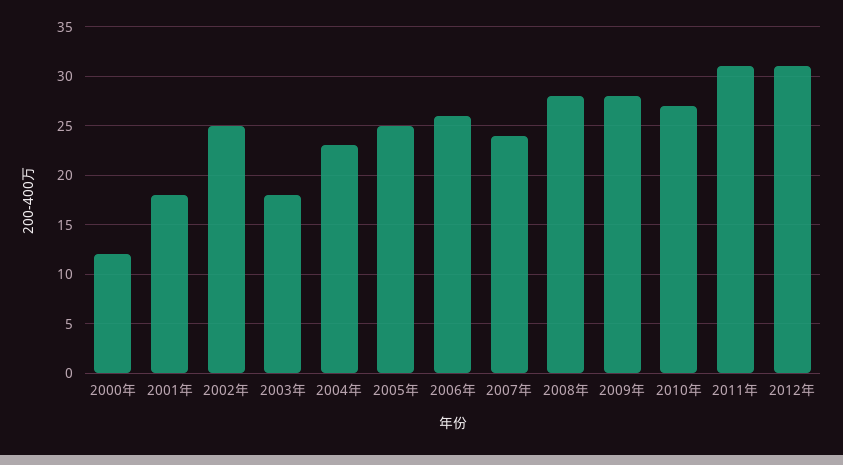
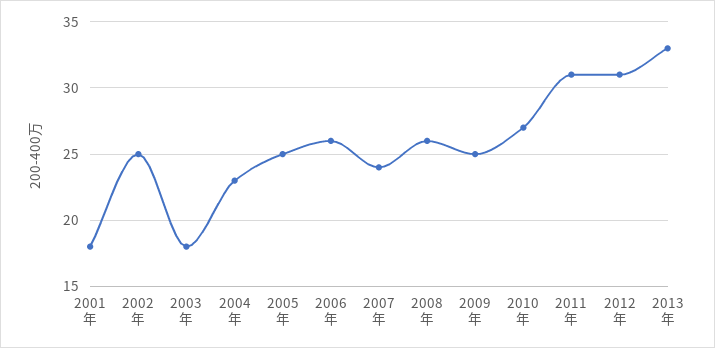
2000年: 12 -> none
2008年: 28 -> 26
2009年: 28 -> 25
2013年: none -> 33

